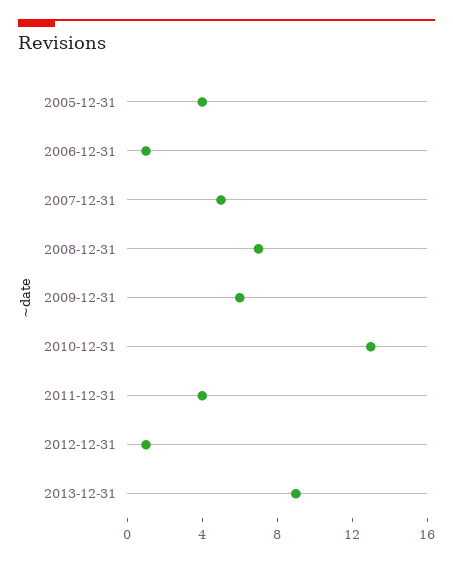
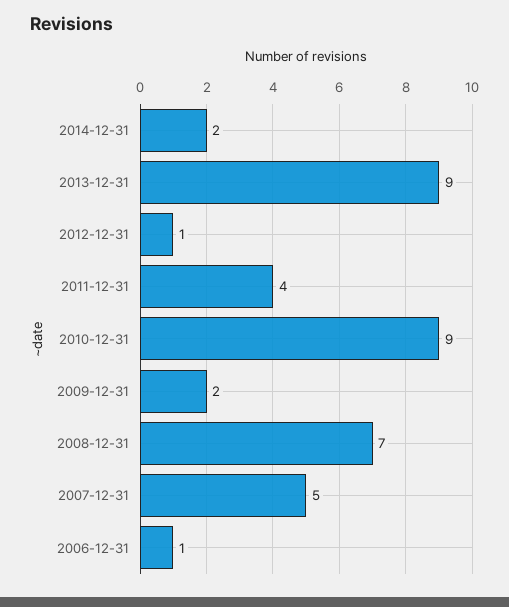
2005-12-31: 4 -> none
2009-12-31: 6 -> 2
2010-12-31: 13 -> 9
2014-12-31: none -> 2

